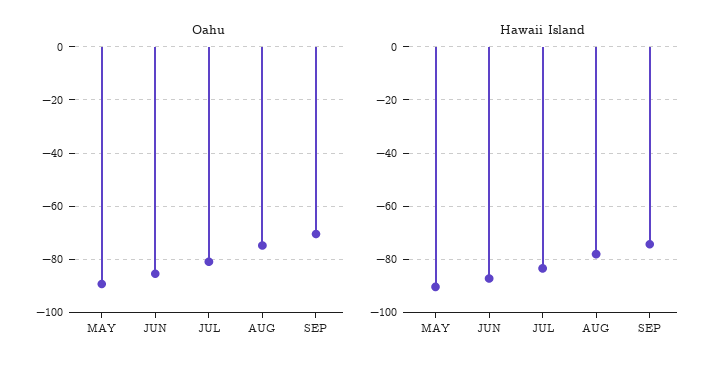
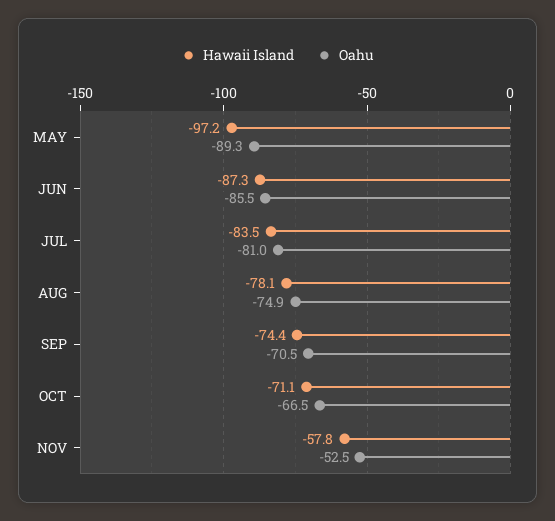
Hawaii Island, MAY: -90 -> -97.2
Hawaii Island, OCT: none -> -71.1
Oahu, OCT: none -> -66.5
Hawaii Island, NOV: none -> -57.8
Oahu, NOV: none -> -52.5

